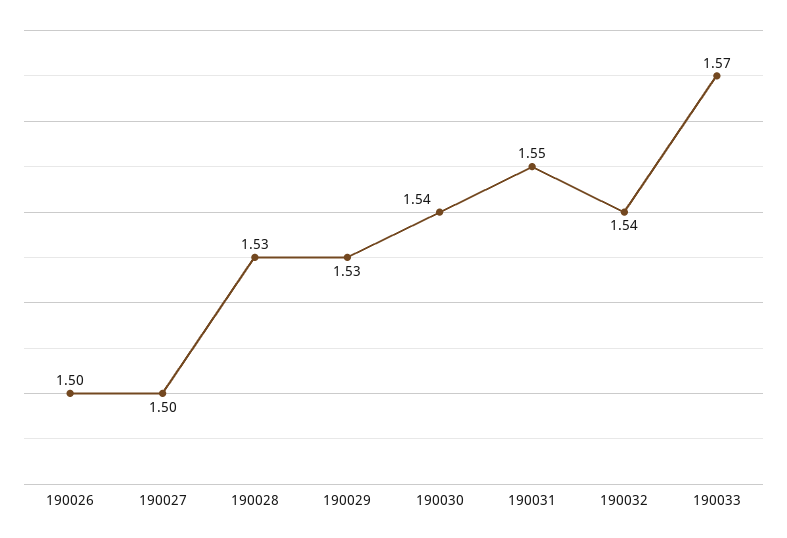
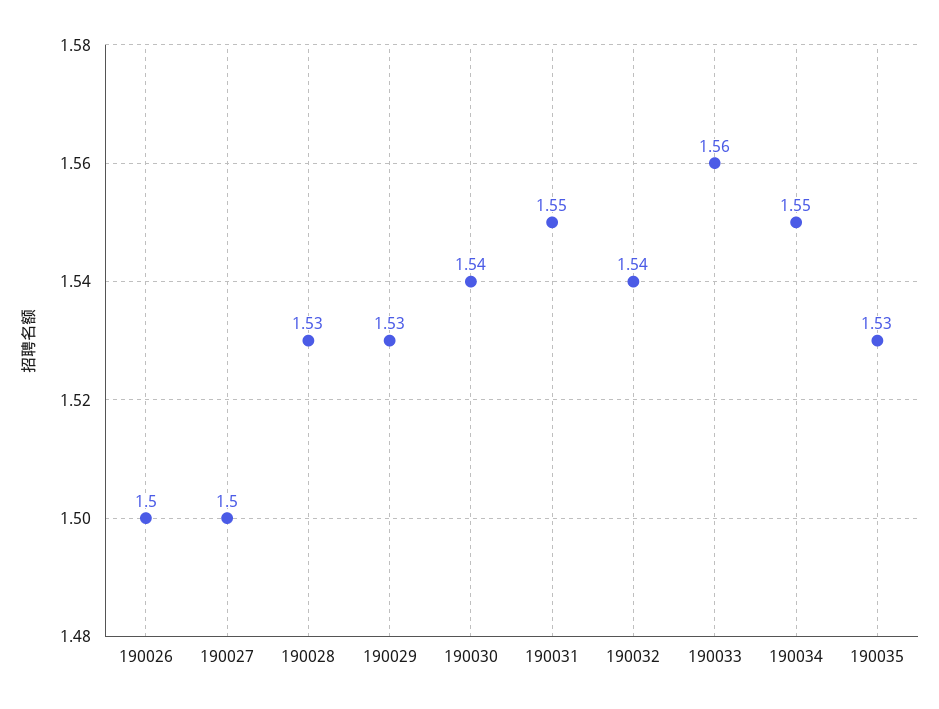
190033: 1.57 -> 1.56
190034: none -> 1.55
190035: none -> 1.53

